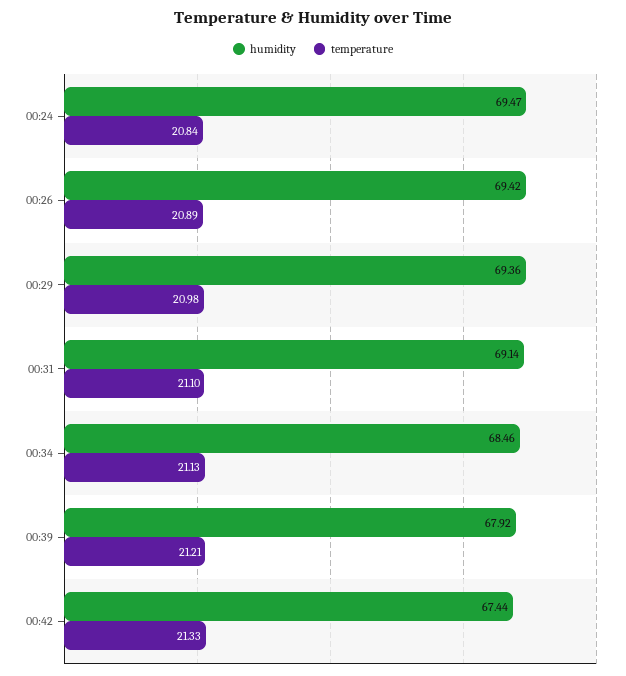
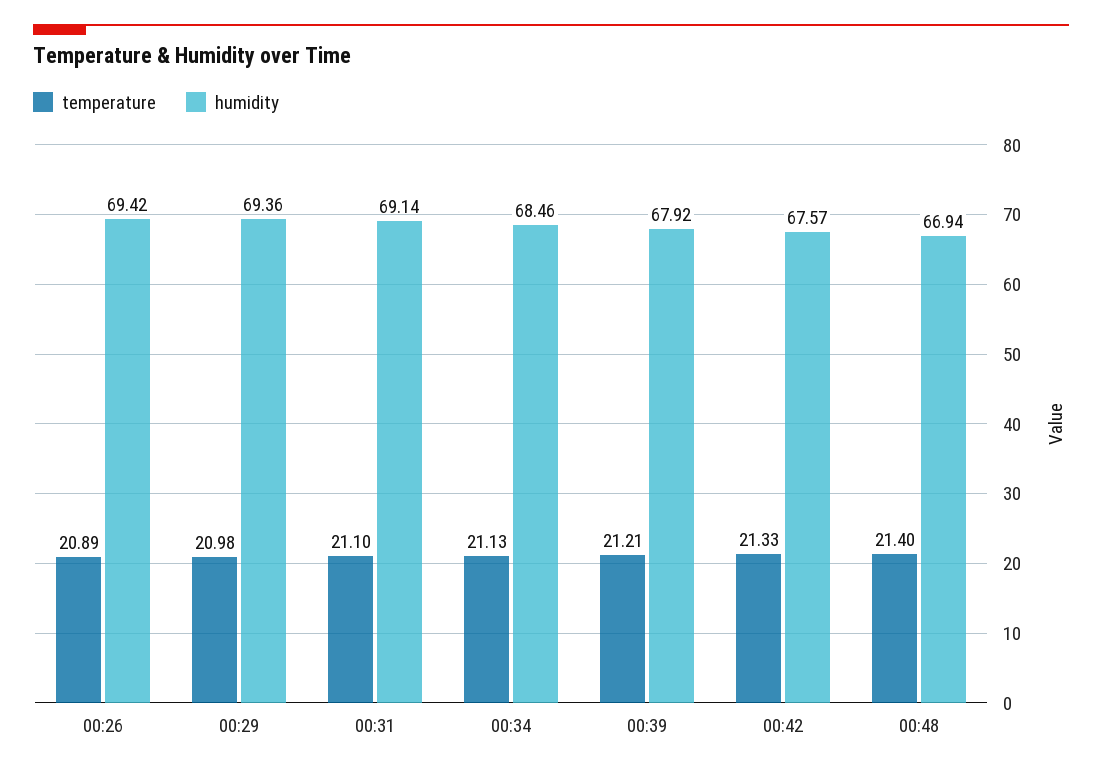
humidity, 00:24: 69.47 -> none
temperature, 00:24: 20.84 -> none
humidity, 00:42: 67.44 -> 67.57
temperature, 00:48: none -> 21.4
humidity, 00:48: none -> 66.94

